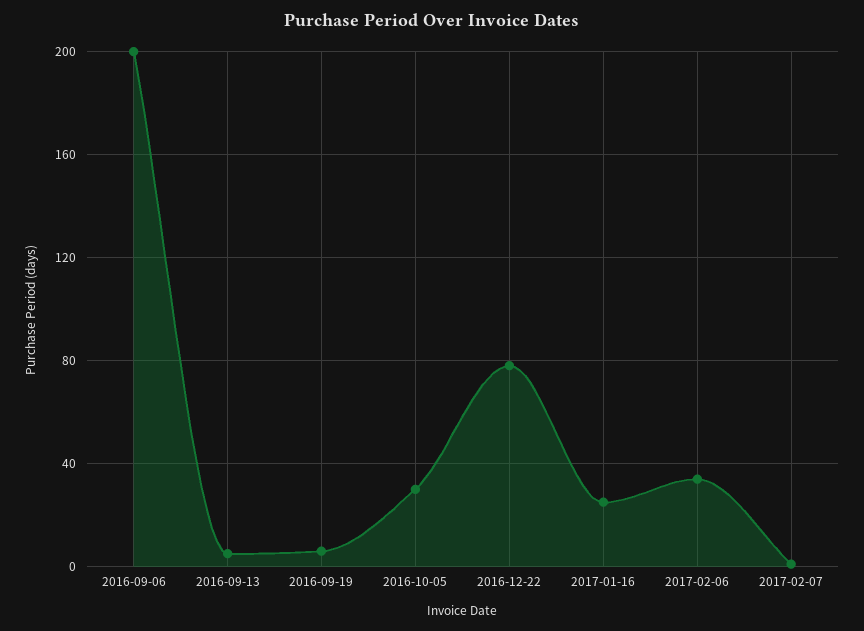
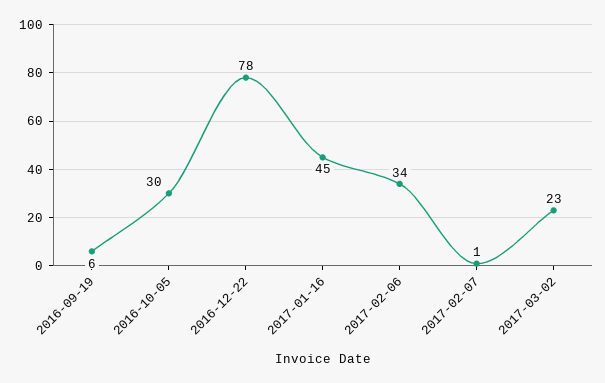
2016-09-06: 200 -> none
2016-09-13: 5 -> none
2017-01-16: 25 -> 45
2017-03-02: none -> 23

